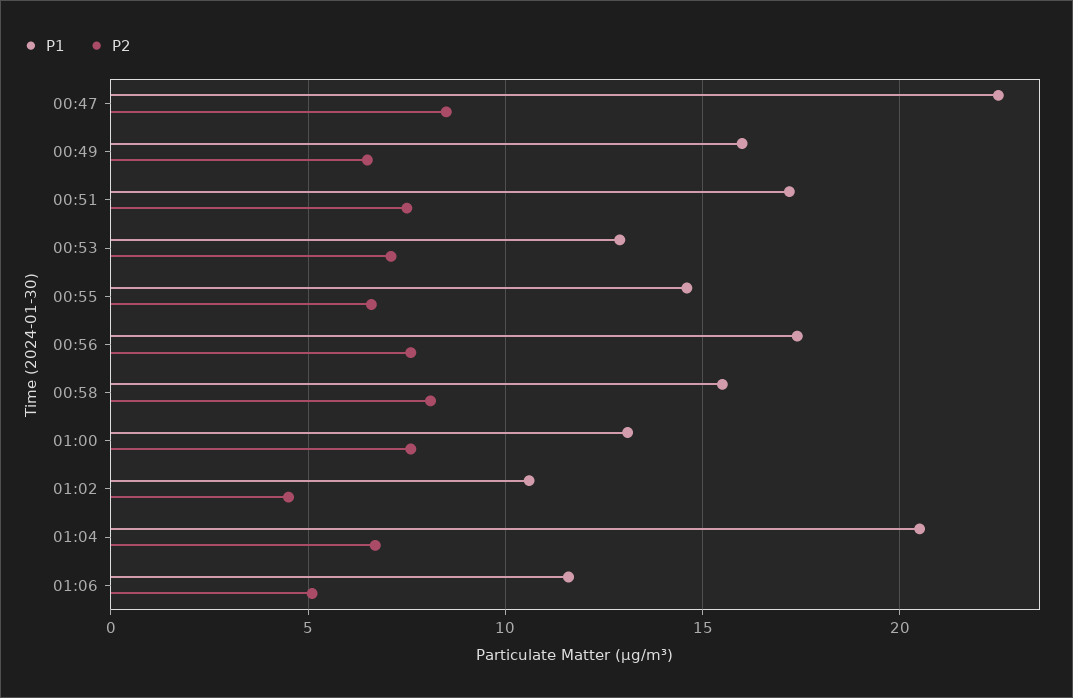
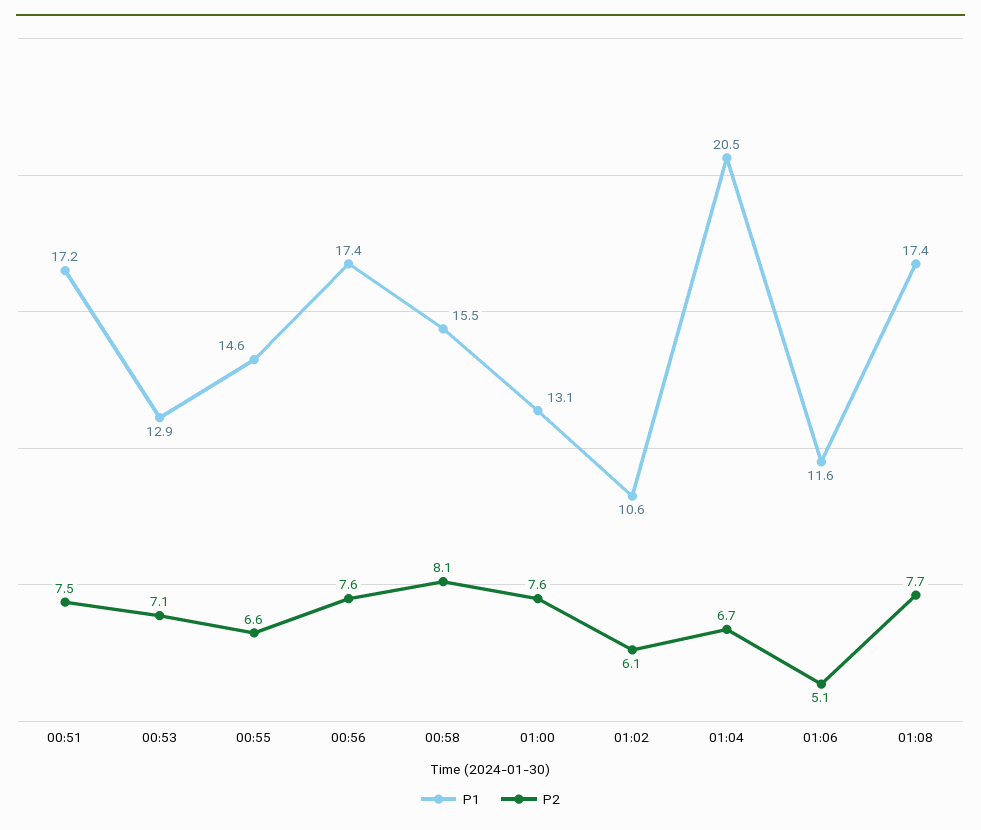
P1, 00:47: 22.5 -> none
P2, 00:47: 8.5 -> none
P1, 00:49: 16 -> none
P2, 00:49: 6.5 -> none
P2, 01:02: 4.5 -> 6.1
P1, 01:08: none -> 17.4
P2, 01:08: none -> 7.7

